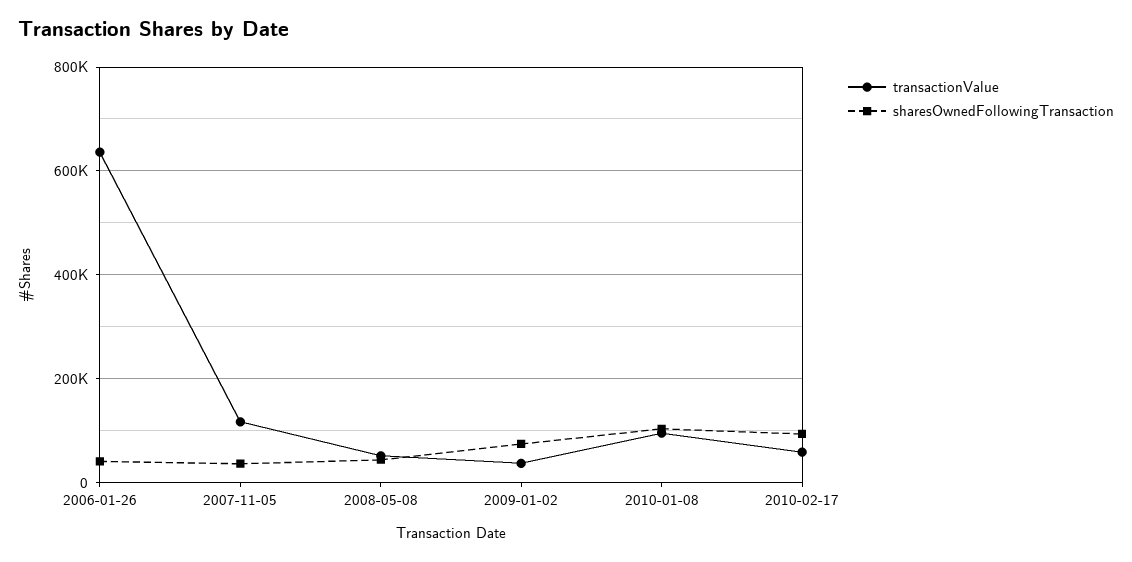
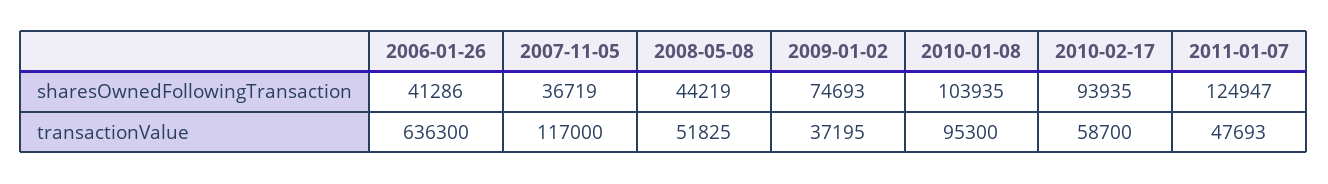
sharesOwnedFollowingTransaction, 2011-01-07: none -> 124947
transactionValue, 2011-01-07: none -> 47693

